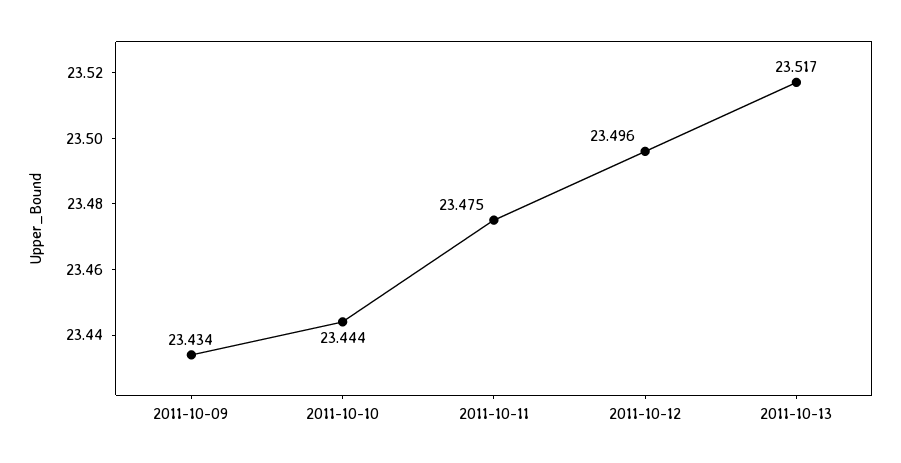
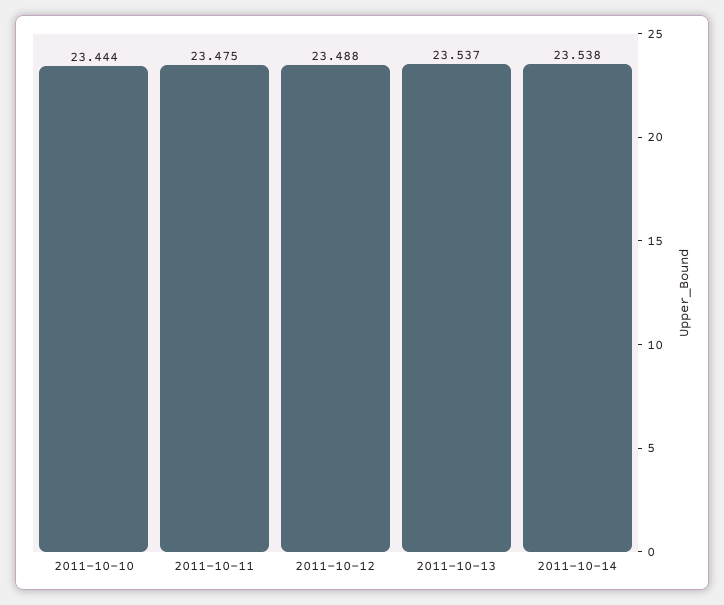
2011-10-09: 23.434 -> none
2011-10-12: 23.496 -> 23.488
2011-10-13: 23.517 -> 23.537
2011-10-14: none -> 23.538

